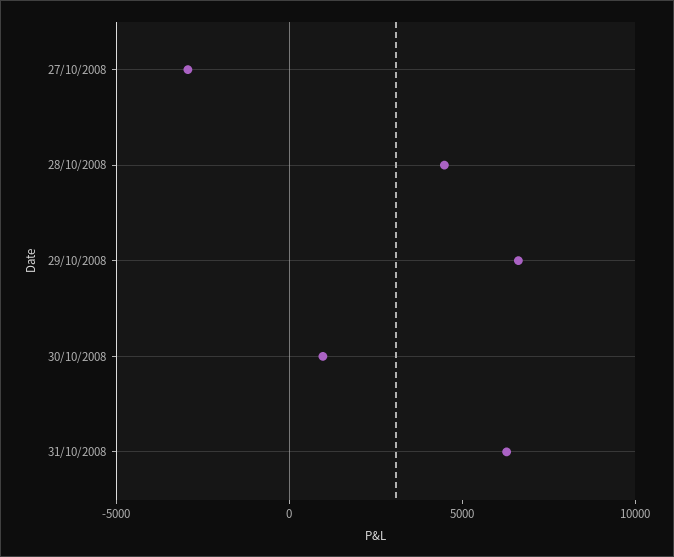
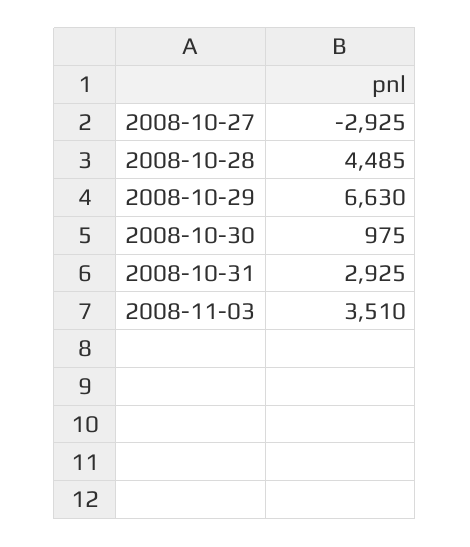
31/10/2008: 6000 -> 2925
2008-11-03: none -> 3510

